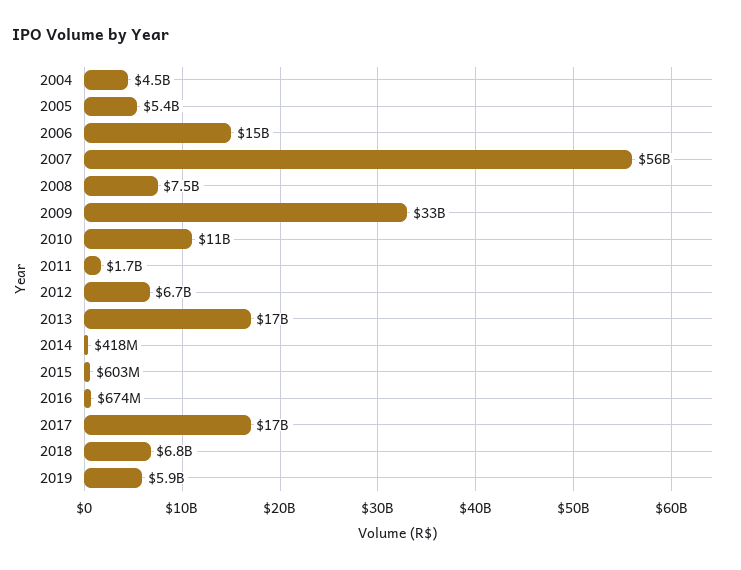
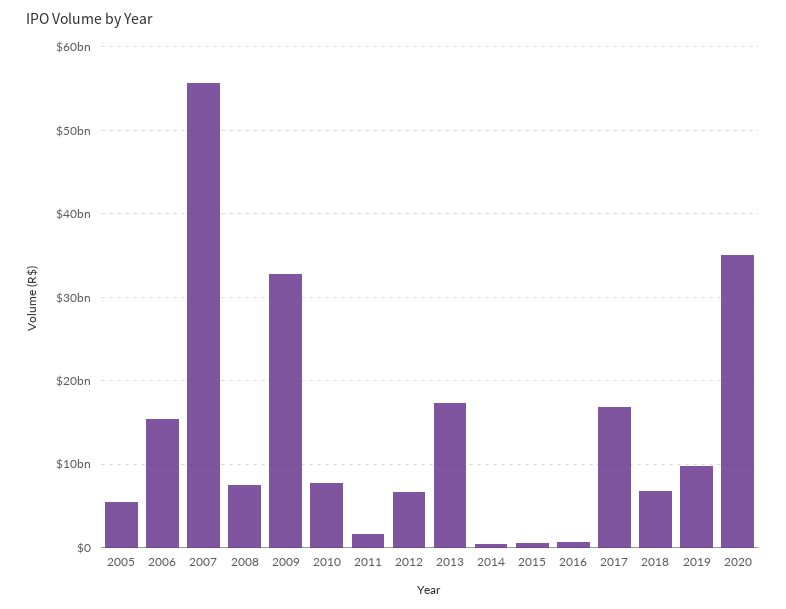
2004: 4500000000 -> none
2010: 11000000000 -> 8000000000
2019: 5900000000 -> 10000000000
2020: none -> 35000000000

